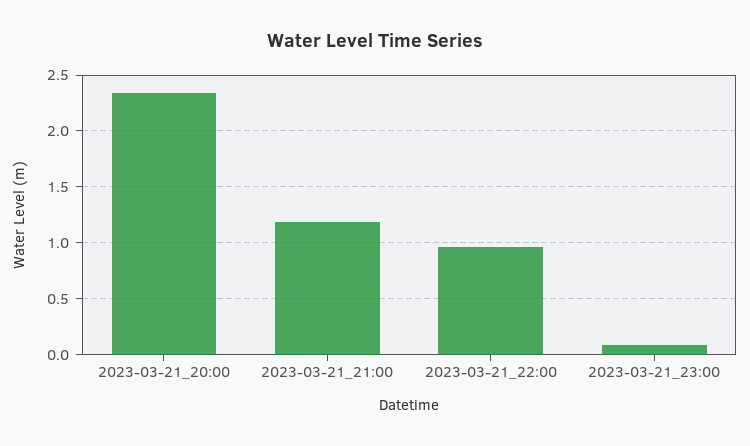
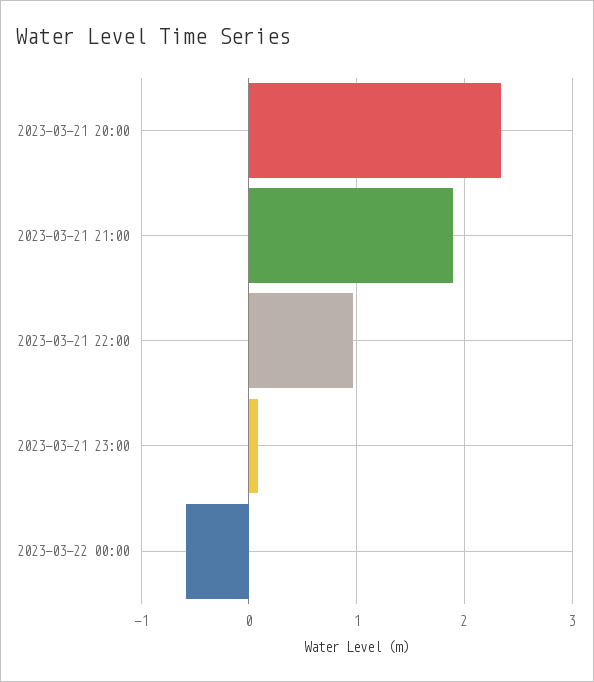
2023-03-21_21:00: 1.2 -> 1.9
2023-03-22 00:00: none -> -0.6

